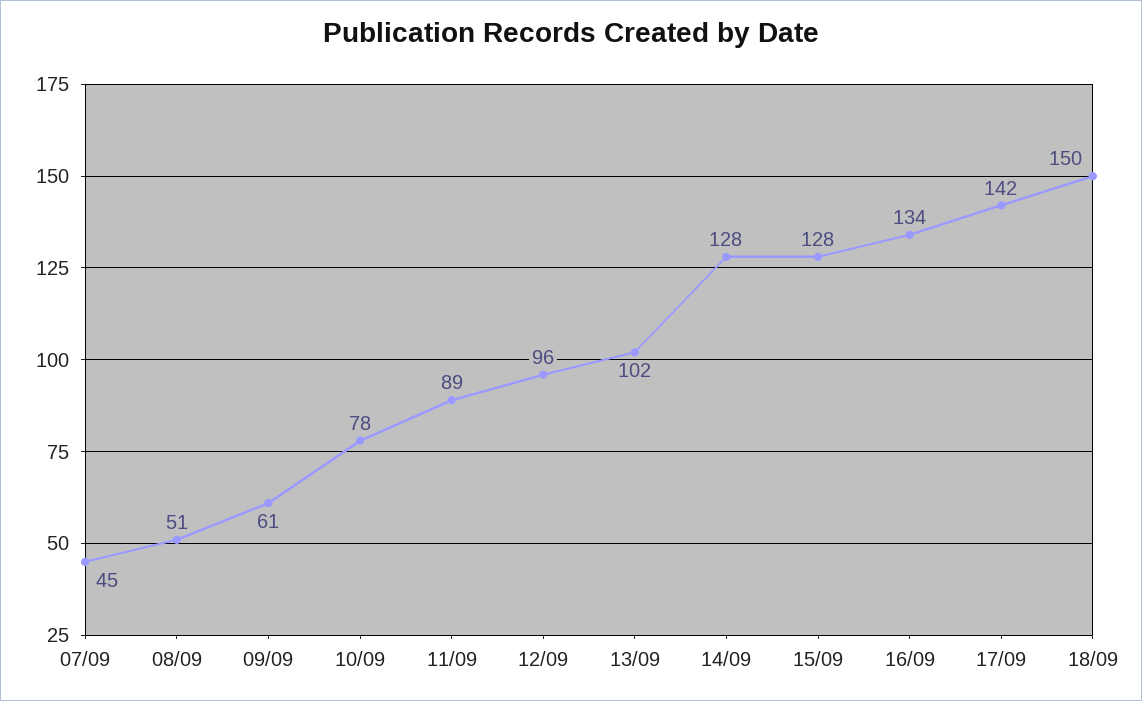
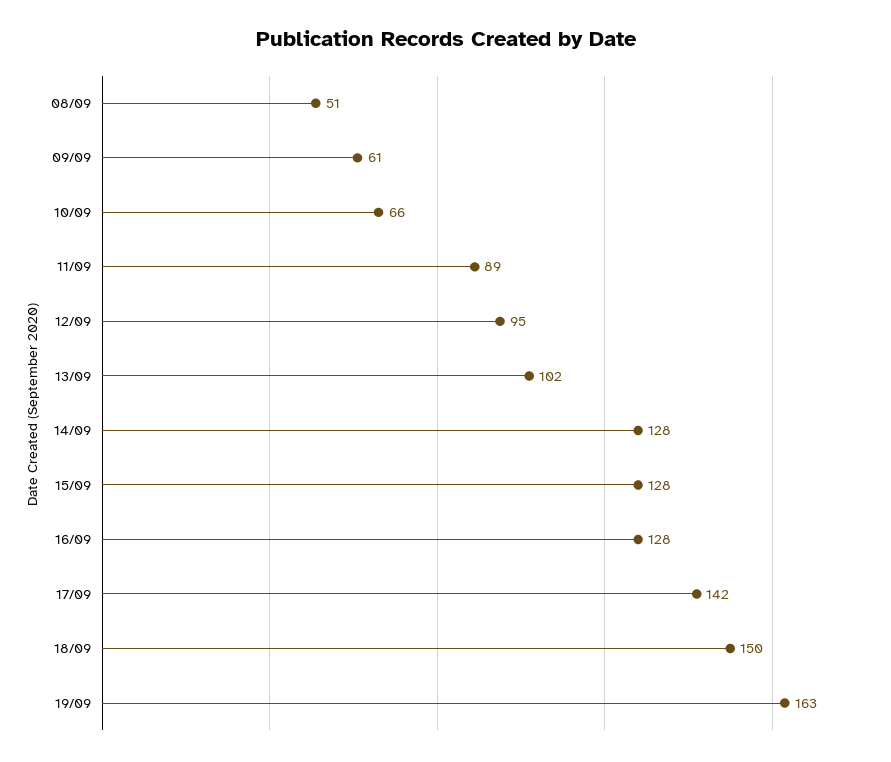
07/09: 45 -> none
10/09: 78 -> 66
12/09: 96 -> 95
16/09: 134 -> 128
19/09: none -> 163

